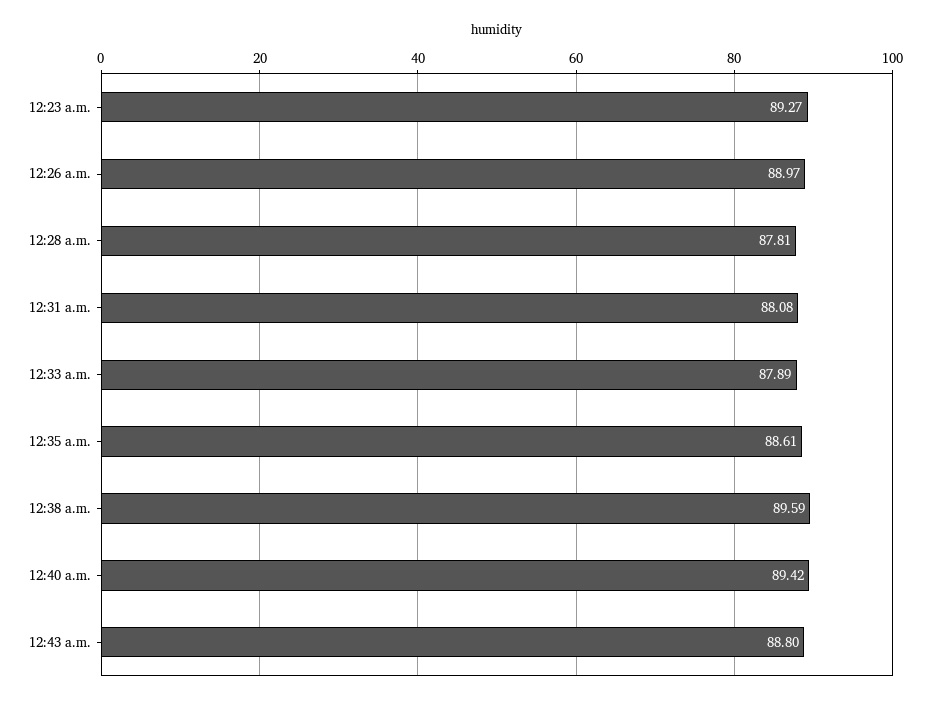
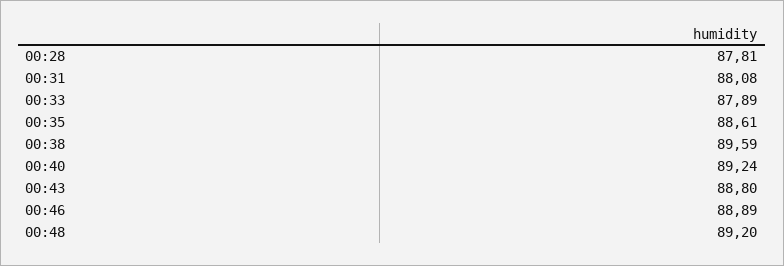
12:23 a.m.: 89.27 -> none
12:26 a.m.: 88.97 -> none
12:40 a.m.: 89.42 -> 89.24
00:46: none -> 88.89
00:48: none -> 89.2

